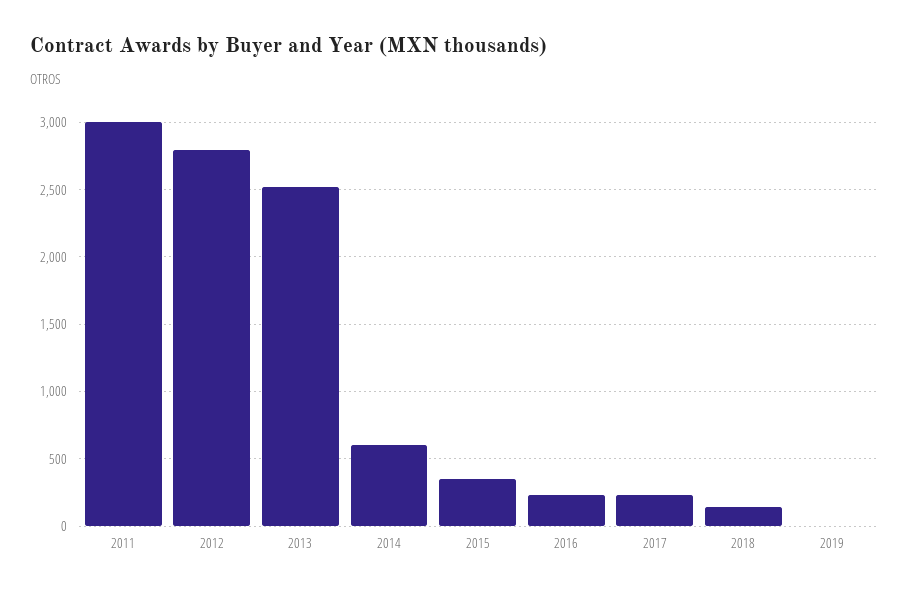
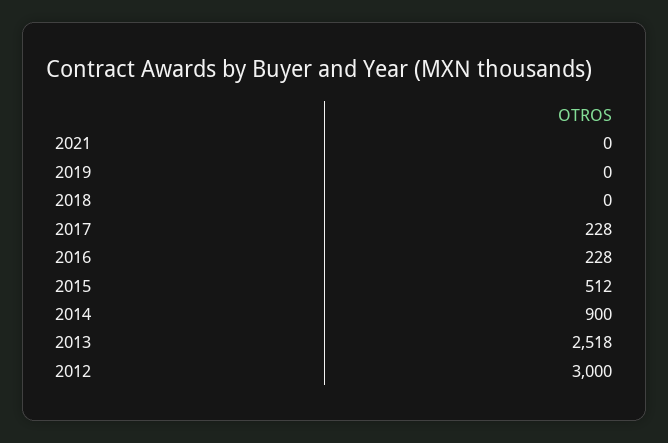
2011: 3000 -> none
2012: 2800 -> 3000
2014: 600 -> 900
2015: 350 -> 512
2018: 150 -> 0
2021: none -> 0

